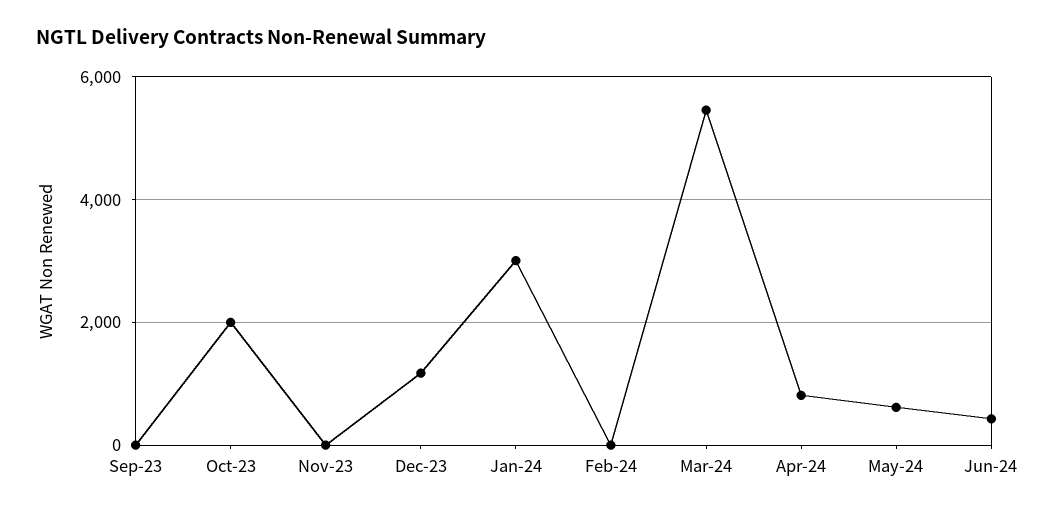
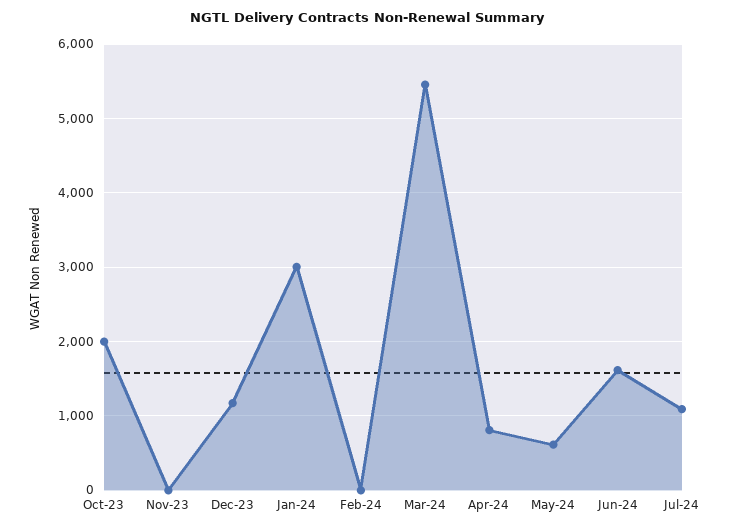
Sep-23: 0 -> none
Jun-24: 400 -> 1600
Jul-24: none -> 1100

